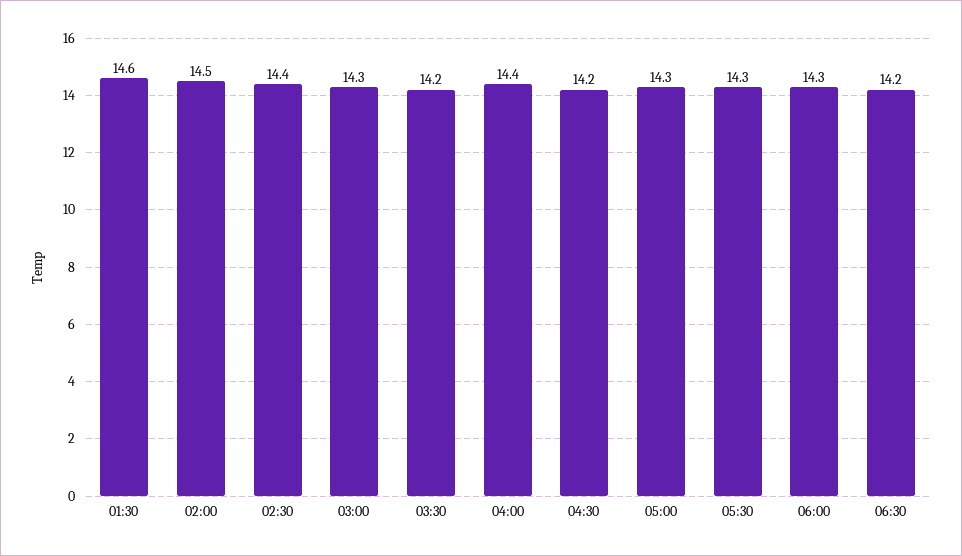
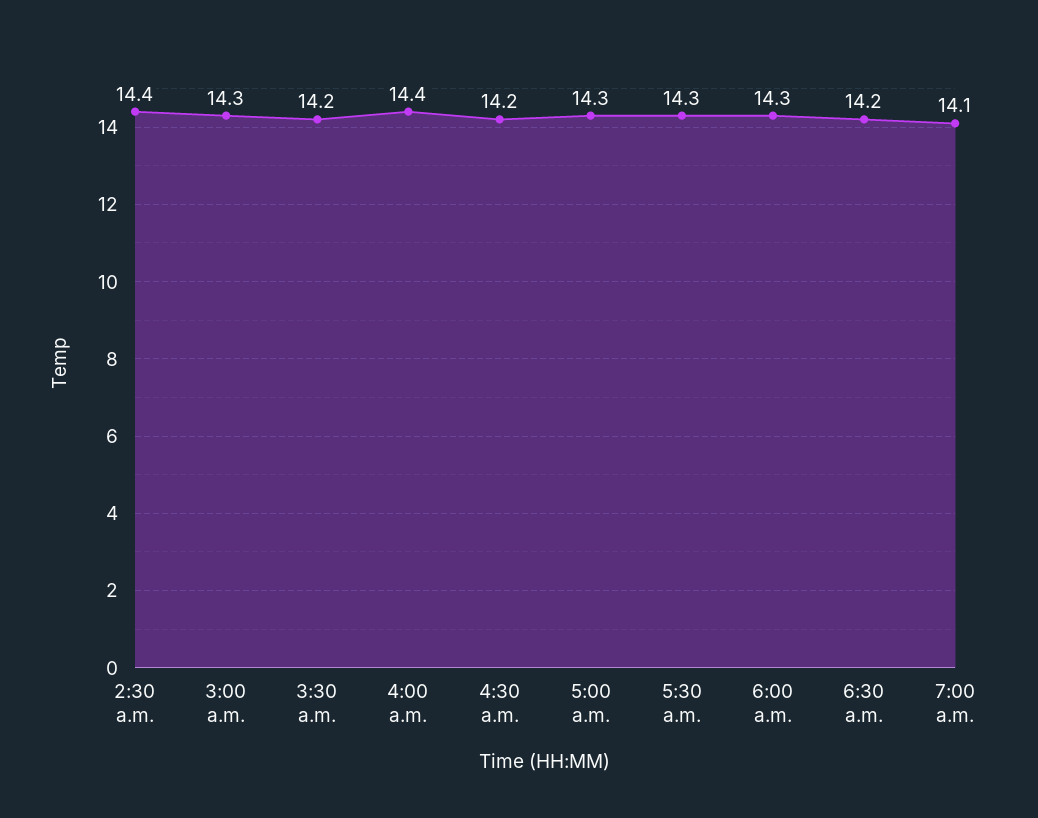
01:30: 14.6 -> none
02:00: 14.5 -> none
7:00 a.m.: none -> 14.1

